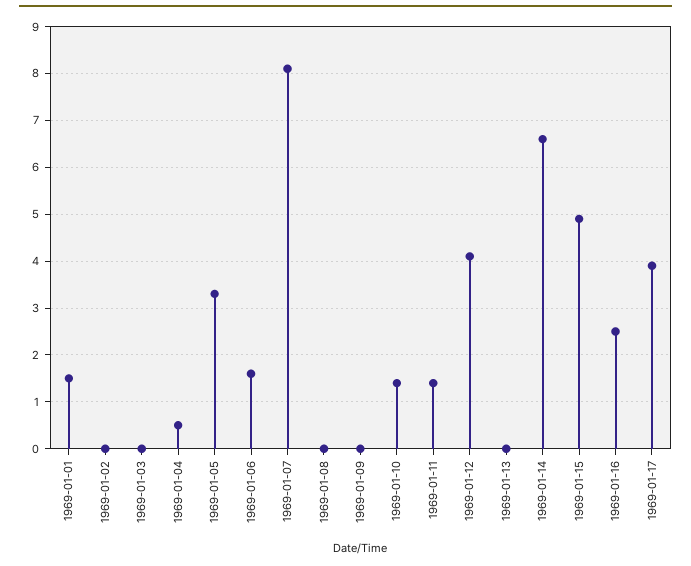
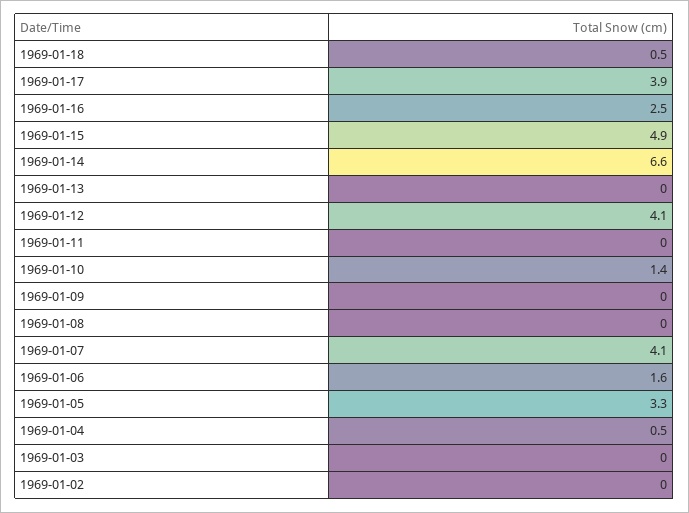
1969-01-01: 1.5 -> none
1969-01-07: 8 -> 4.1
1969-01-11: 1.5 -> 0
1969-01-18: none -> 0.5

